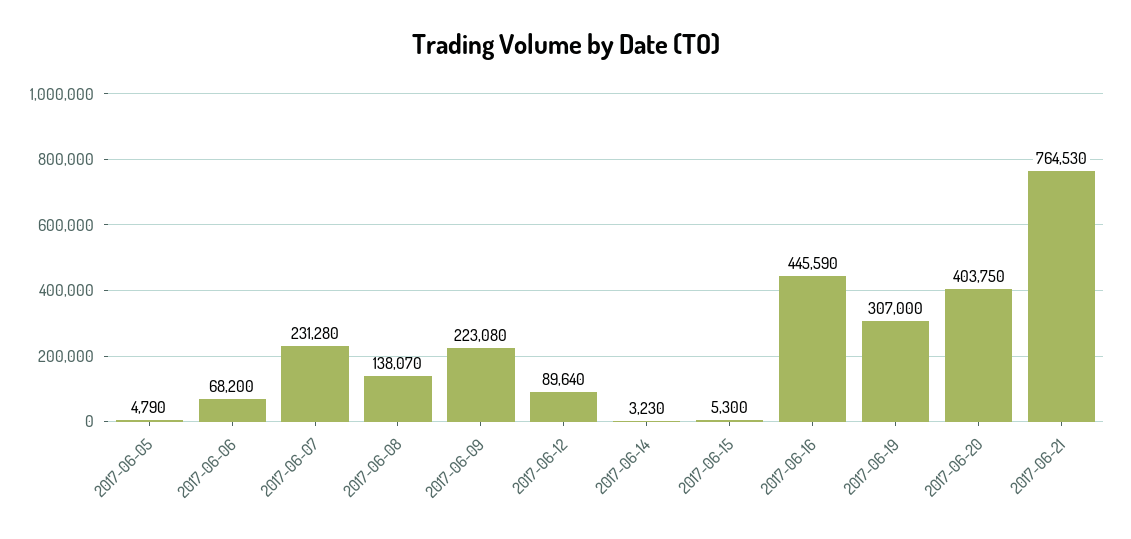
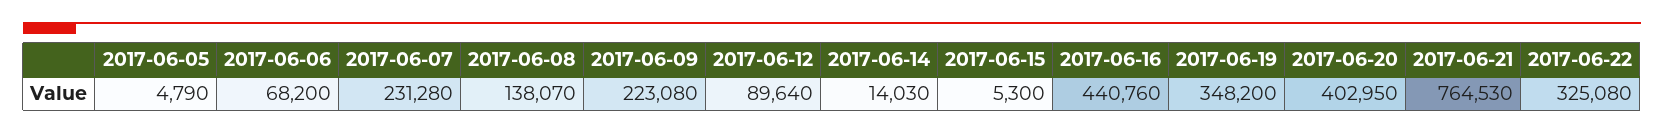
2017-06-14: 3230 -> 14030
2017-06-16: 445590 -> 440760
2017-06-19: 307000 -> 348200
2017-06-20: 403750 -> 402950
2017-06-22: none -> 325080

